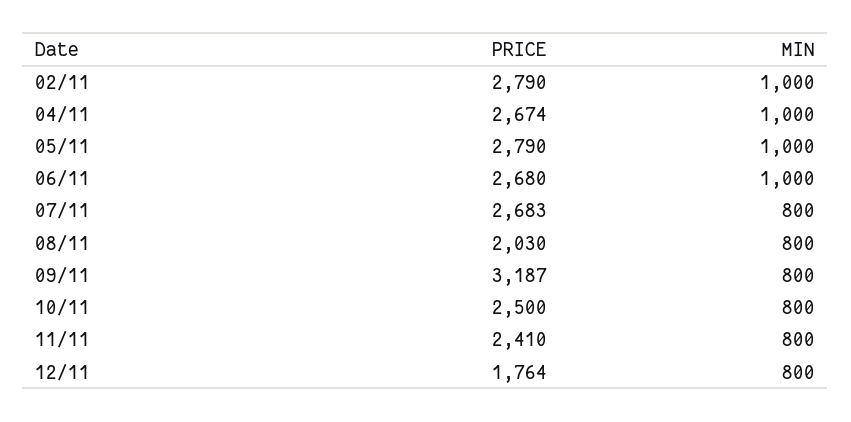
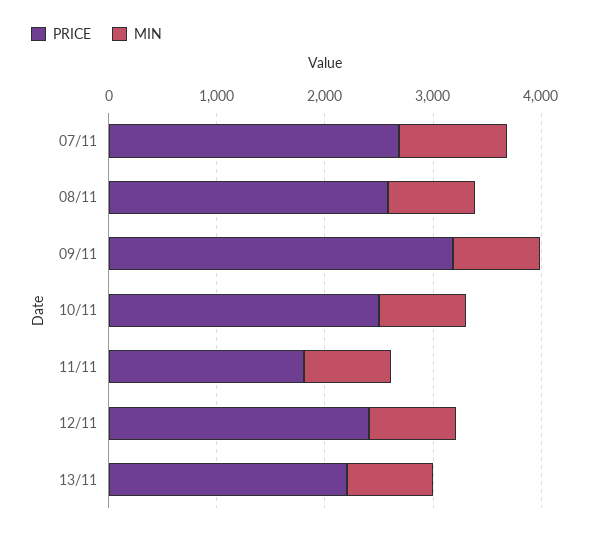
PRICE, 02/11: 2790 -> none
MIN, 02/11: 1000 -> none
PRICE, 04/11: 2674 -> none
MIN, 04/11: 1000 -> none
PRICE, 05/11: 2790 -> none
MIN, 05/11: 1000 -> none
PRICE, 06/11: 2680 -> none
MIN, 06/11: 1000 -> none
MIN, 07/11: 800 -> 1000
PRICE, 08/11: 2030 -> 2600
PRICE, 11/11: 2410 -> 1800
PRICE, 12/11: 1764 -> 2400
PRICE, 13/11: none -> 2200
MIN, 13/11: none -> 800

